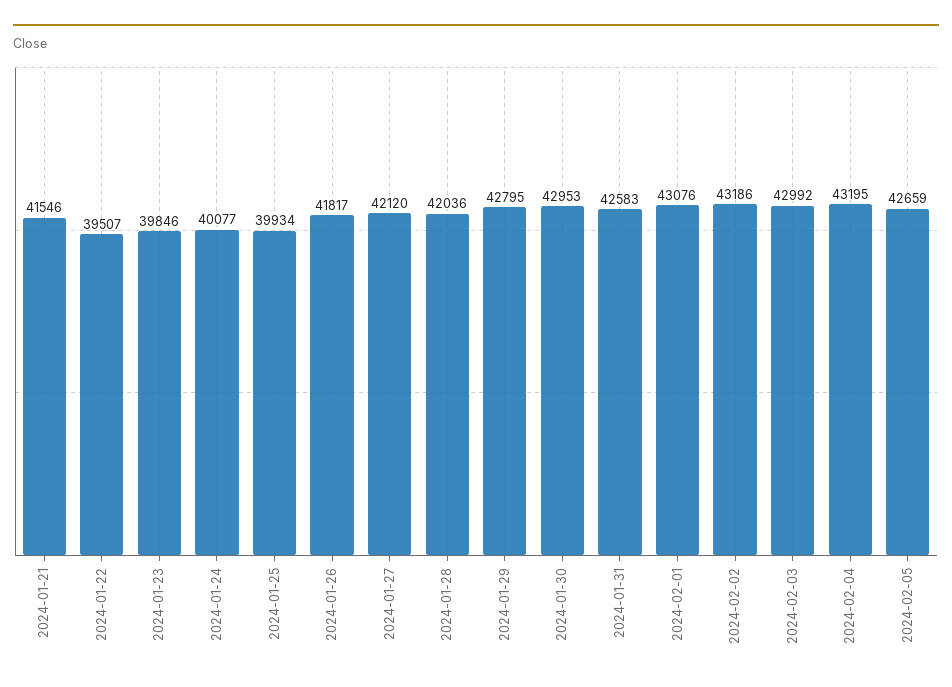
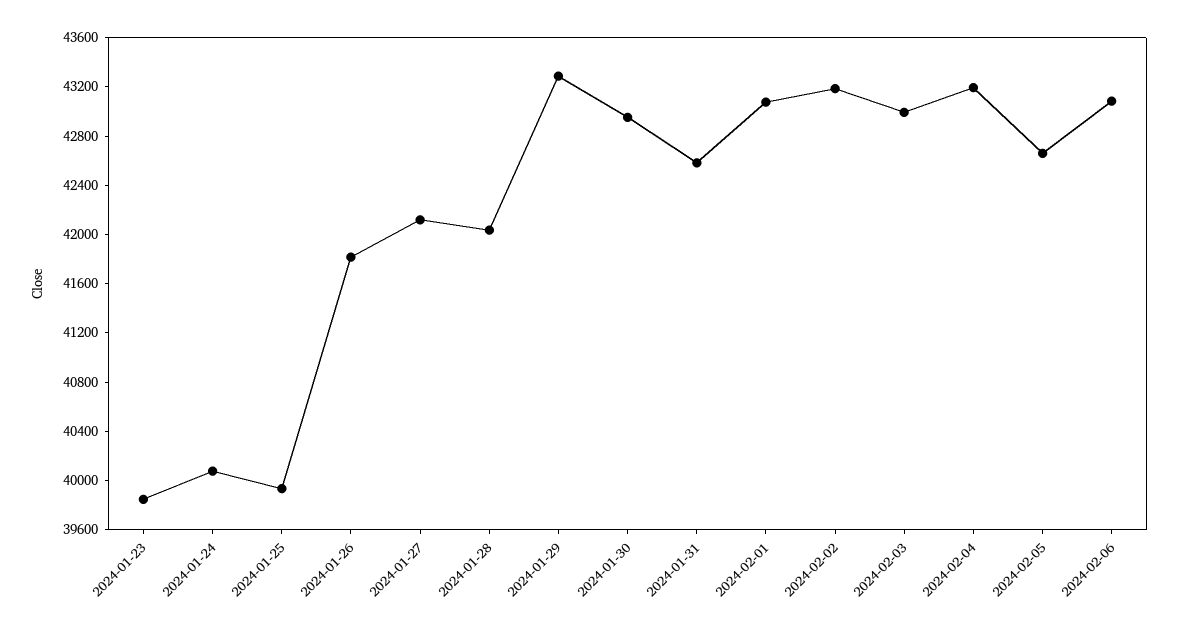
2024-01-21: 41546 -> none
2024-01-22: 39507 -> none
2024-01-29: 42795 -> 43300
2024-02-06: none -> 43100

